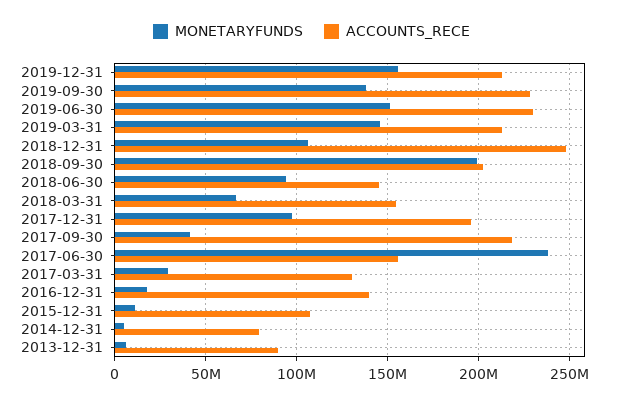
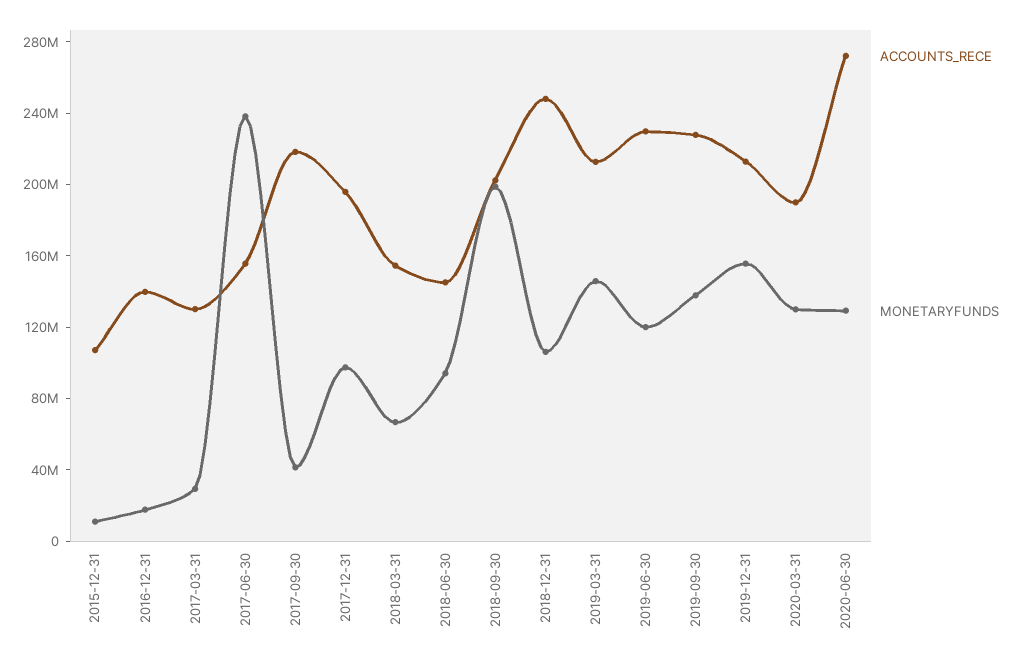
MONETARYFUNDS, 2019-06-30: 150000000 -> 120000000
MONETARYFUNDS, 2014-12-31: 5000000 -> none
ACCOUNTS_RECE, 2014-12-31: 80000000 -> none
MONETARYFUNDS, 2013-12-31: 5000000 -> none
ACCOUNTS_RECE, 2013-12-31: 90000000 -> none
ACCOUNTS_RECE, 2020-03-31: none -> 190000000
MONETARYFUNDS, 2020-03-31: none -> 130000000
ACCOUNTS_RECE, 2020-06-30: none -> 270000000
MONETARYFUNDS, 2020-06-30: none -> 130000000

